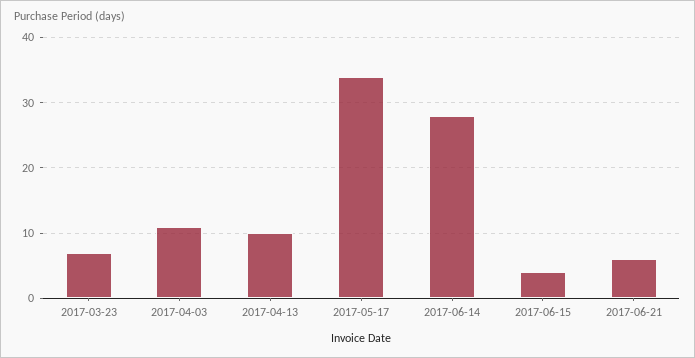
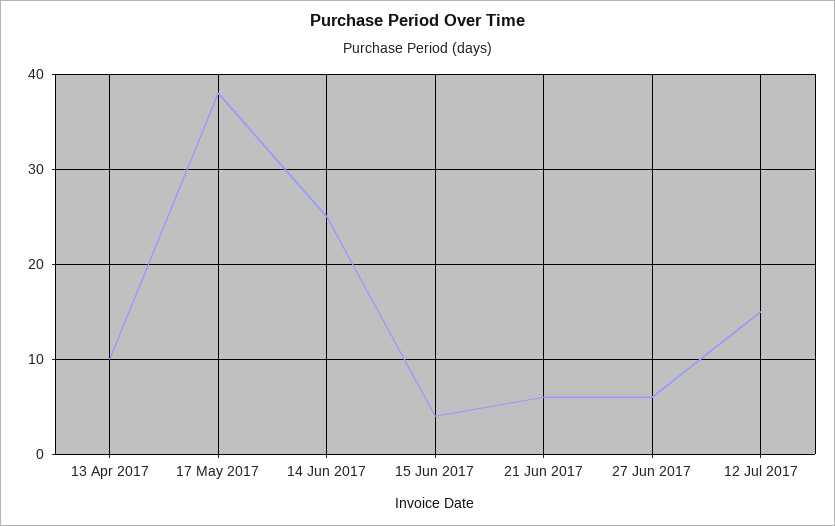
2017-03-23: 7 -> none
2017-04-03: 11 -> none
2017-05-17: 34 -> 38
2017-06-14: 28 -> 25
27 Jun 2017: none -> 6
12 Jul 2017: none -> 15

